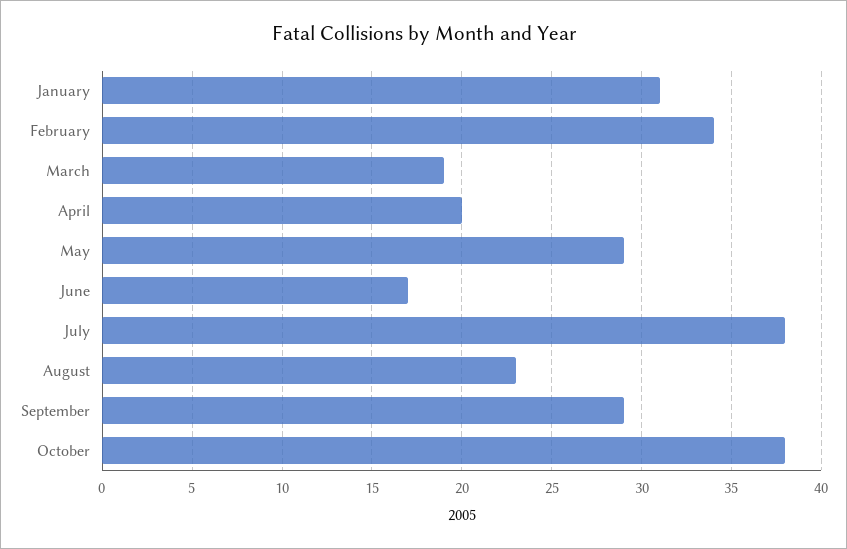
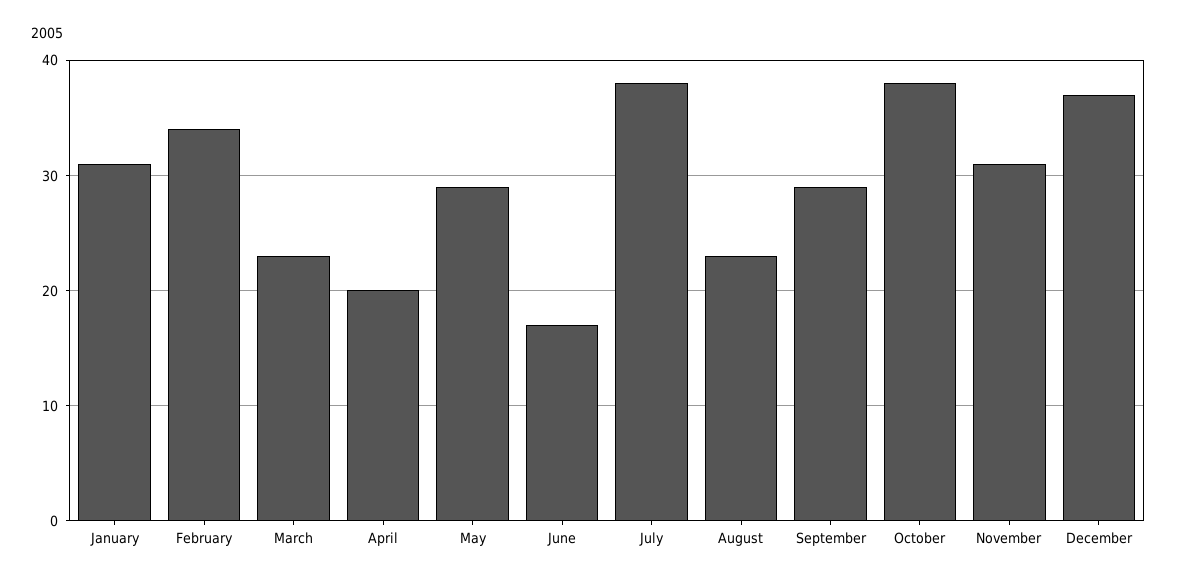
March: 19 -> 23
November: none -> 31
December: none -> 37

